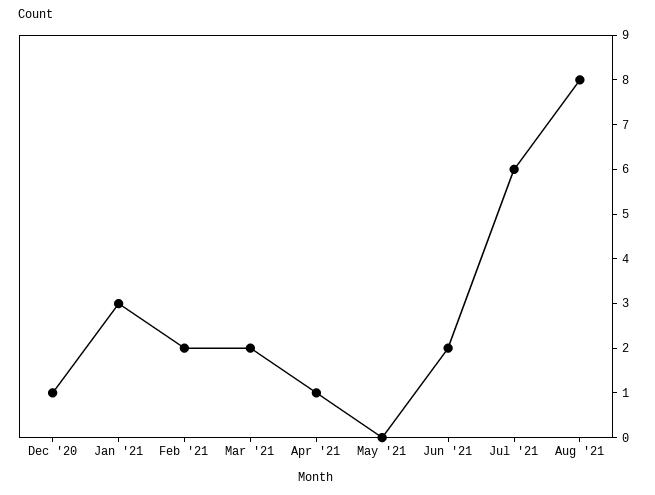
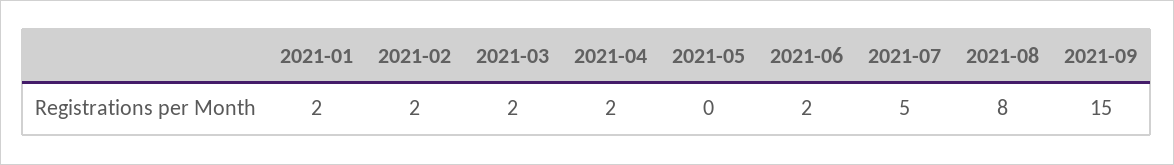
Dec '20: 1 -> none
Jan '21: 3 -> 2
Apr '21: 1 -> 2
Jul '21: 6 -> 5
2021-09: none -> 15

